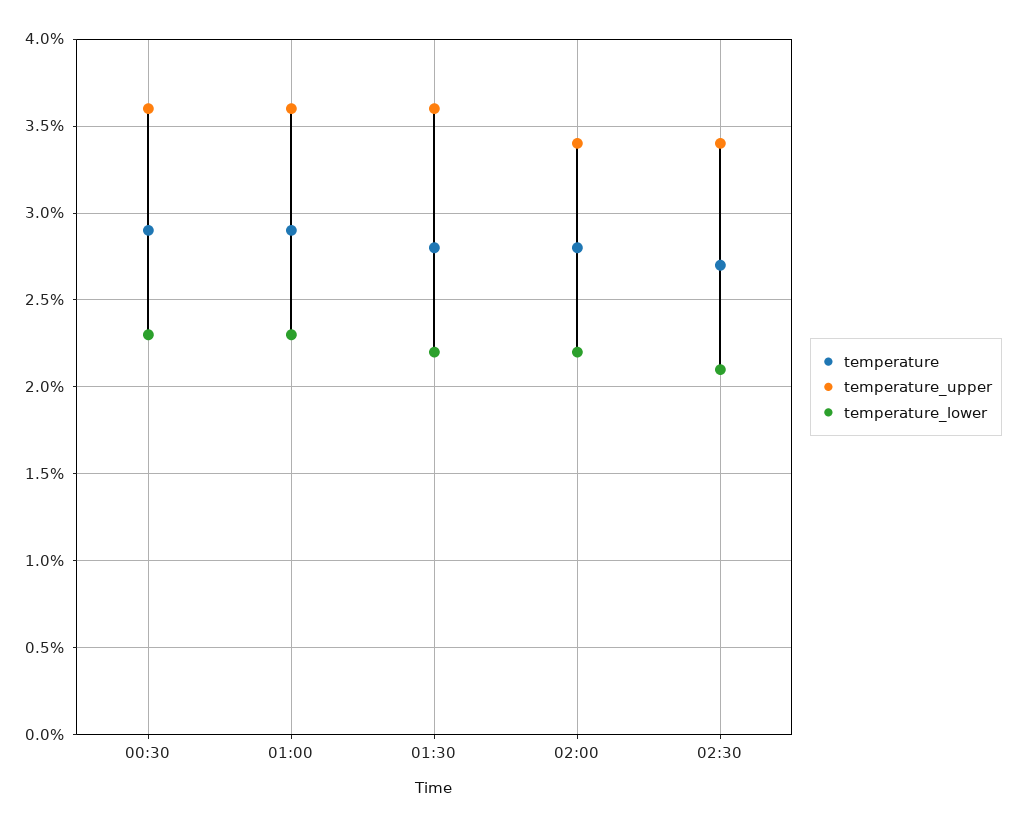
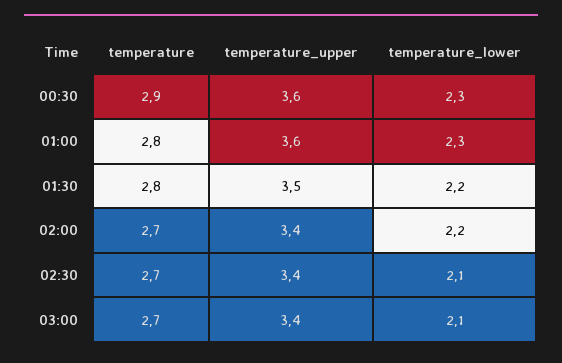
temperature, 01:00: 2.9 -> 2.8
temperature_upper, 01:30: 3.6 -> 3.5
temperature, 02:00: 2.8 -> 2.7
temperature, 03:00: none -> 2.7
temperature_upper, 03:00: none -> 3.4
temperature_lower, 03:00: none -> 2.1

